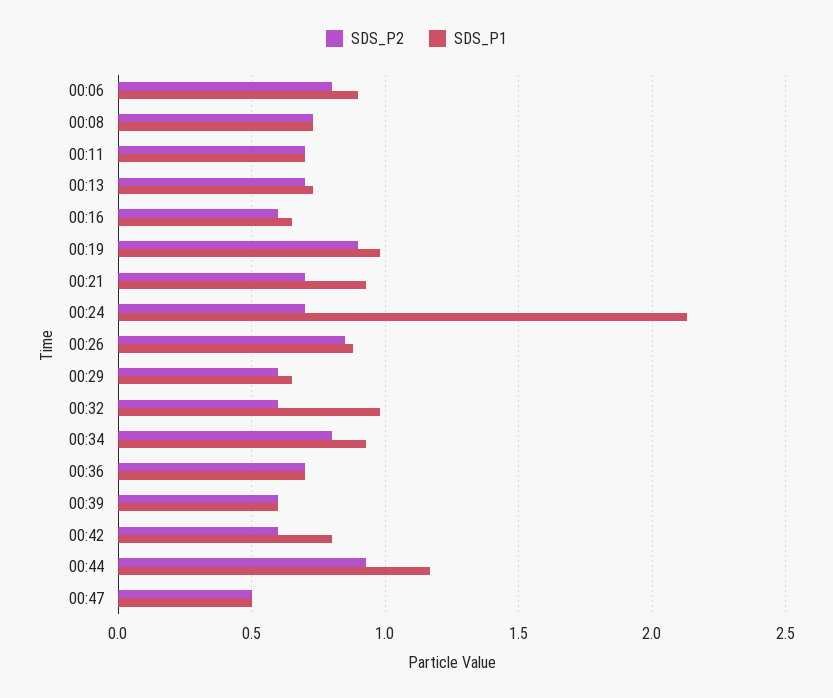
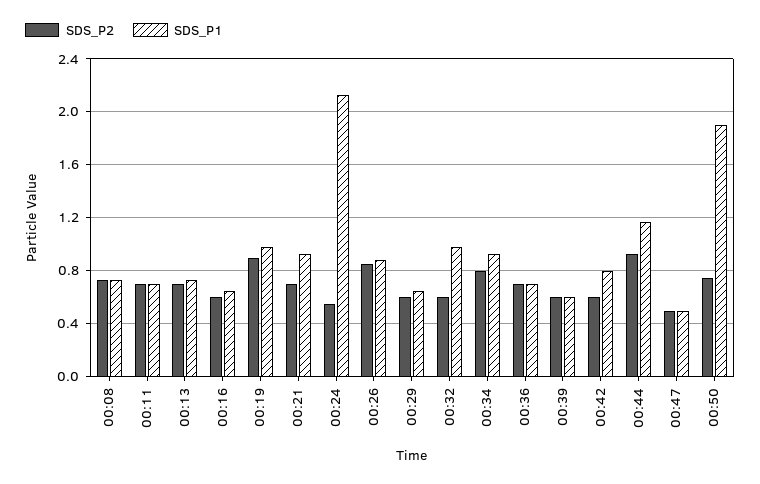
SDS_P2, 00:06: 0.8 -> none
SDS_P1, 00:06: 0.9 -> none
SDS_P2, 00:24: 0.7 -> 0.55
SDS_P2, 00:50: none -> 0.75
SDS_P1, 00:50: none -> 1.9

